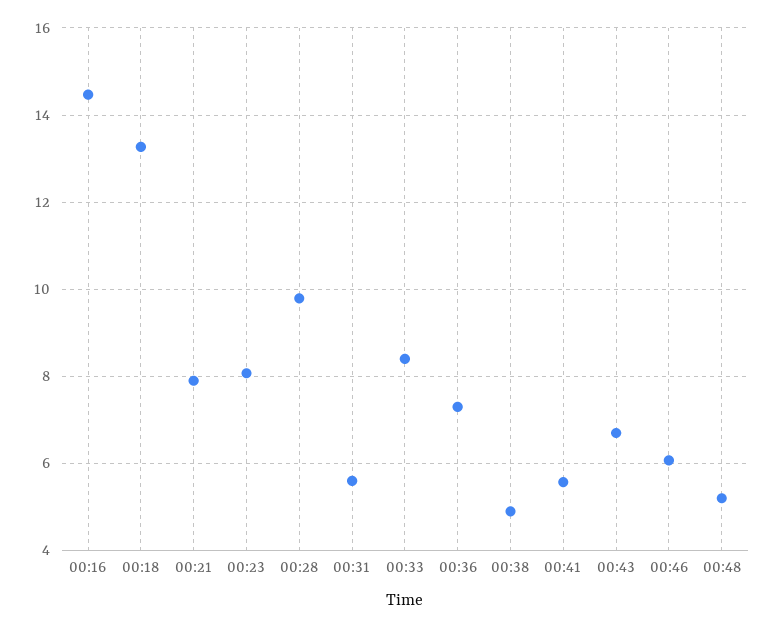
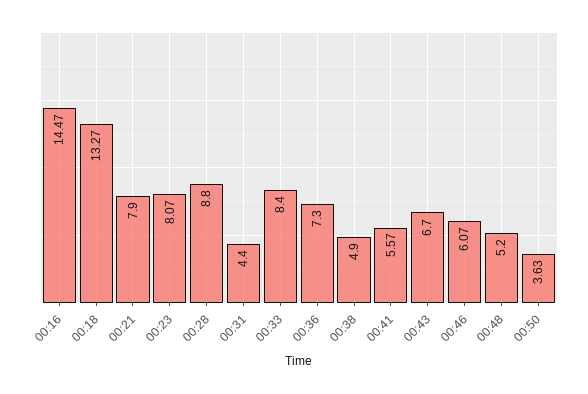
00:28: 9.8 -> 8.8
00:31: 5.6 -> 4.4
00:50: none -> 3.63

